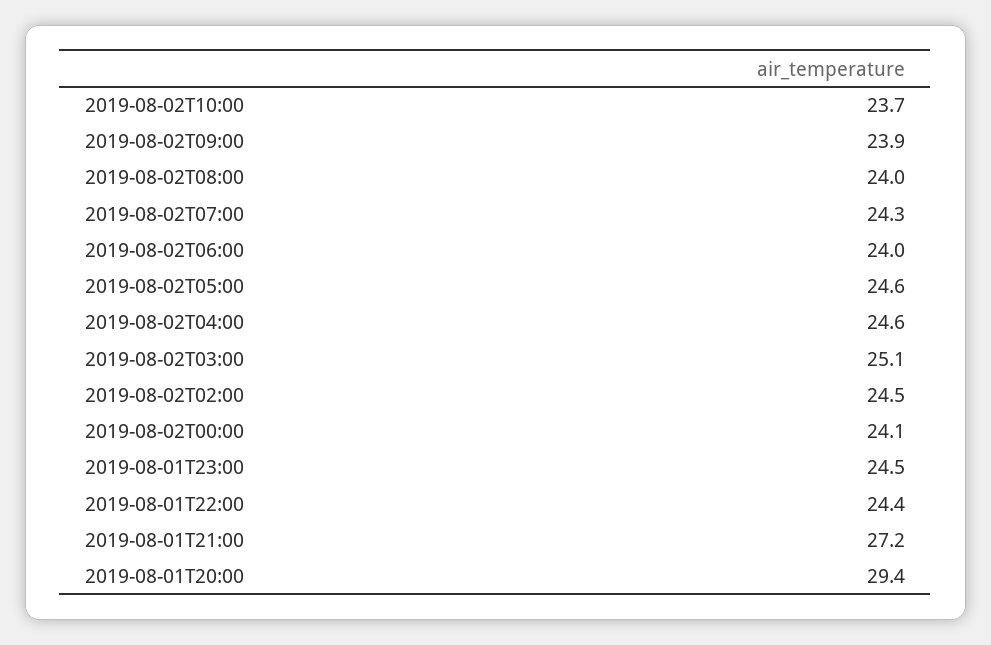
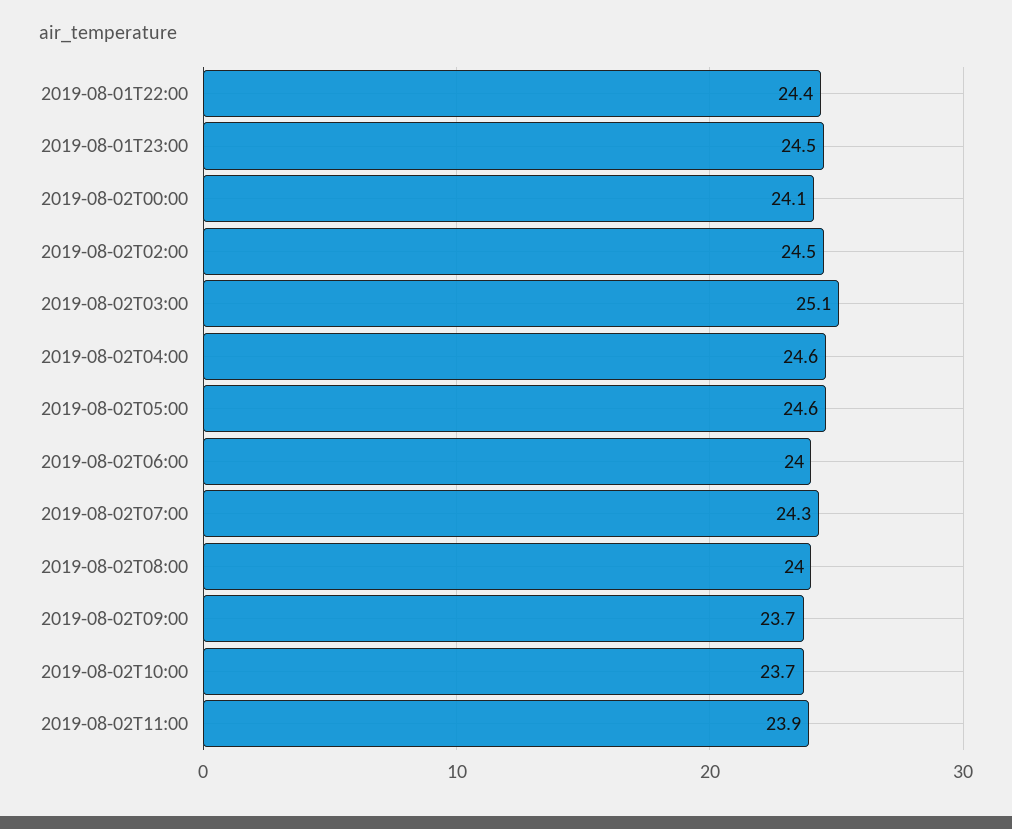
2019-08-02T09:00: 23.9 -> 23.7
2019-08-01T21:00: 27.2 -> none
2019-08-01T20:00: 29.4 -> none
2019-08-02T11:00: none -> 23.9

